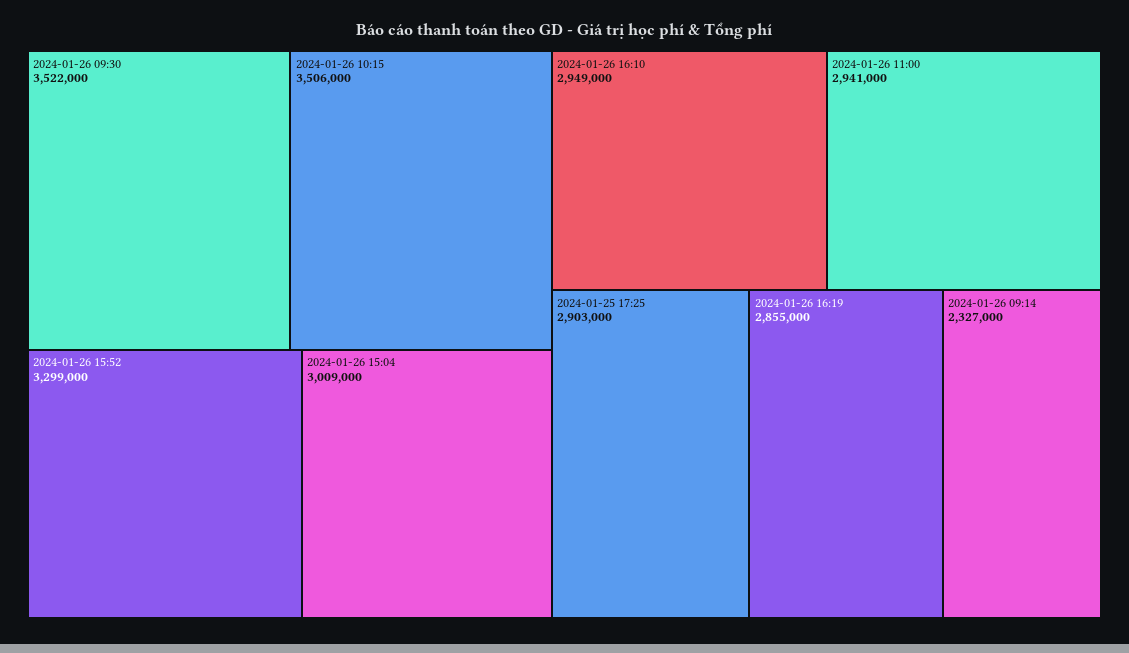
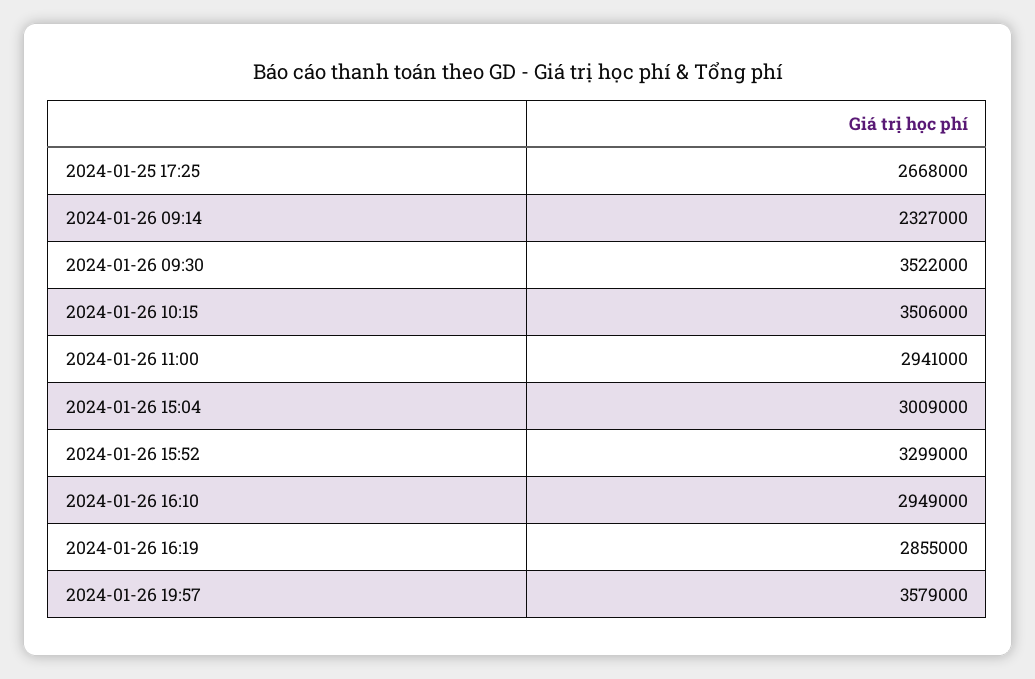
2024-01-25 17:25: 2903000 -> 2668000
2024-01-26 19:57: none -> 3579000

